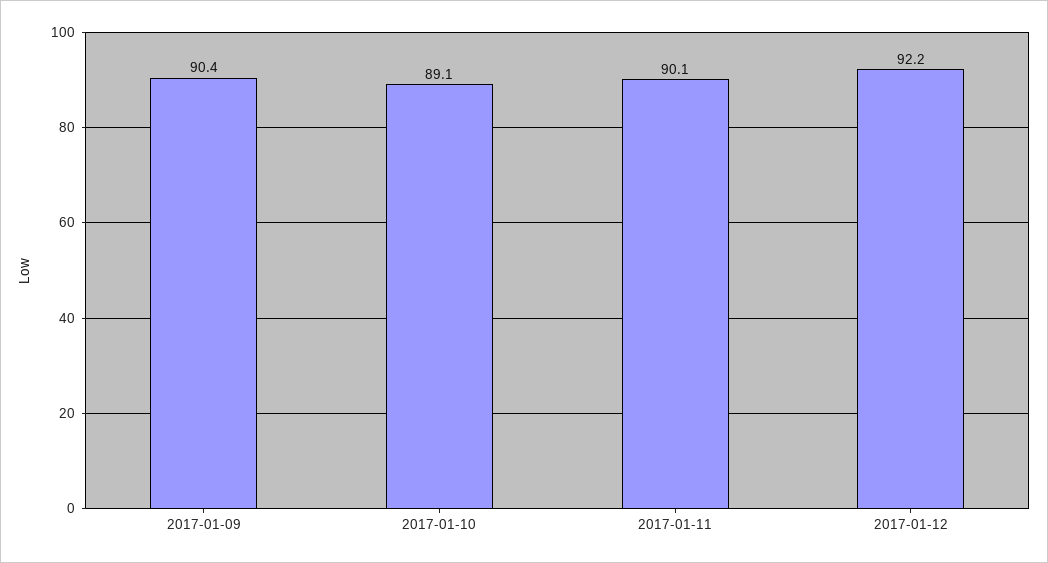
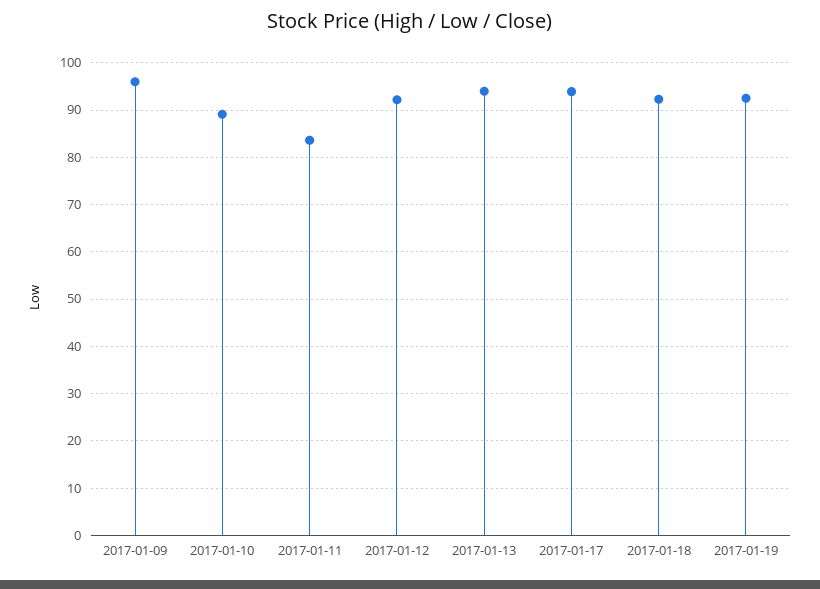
2017-01-09: 90.4 -> 96
2017-01-11: 90.1 -> 84
2017-01-13: none -> 94
2017-01-17: none -> 94
2017-01-18: none -> 92
2017-01-19: none -> 92

